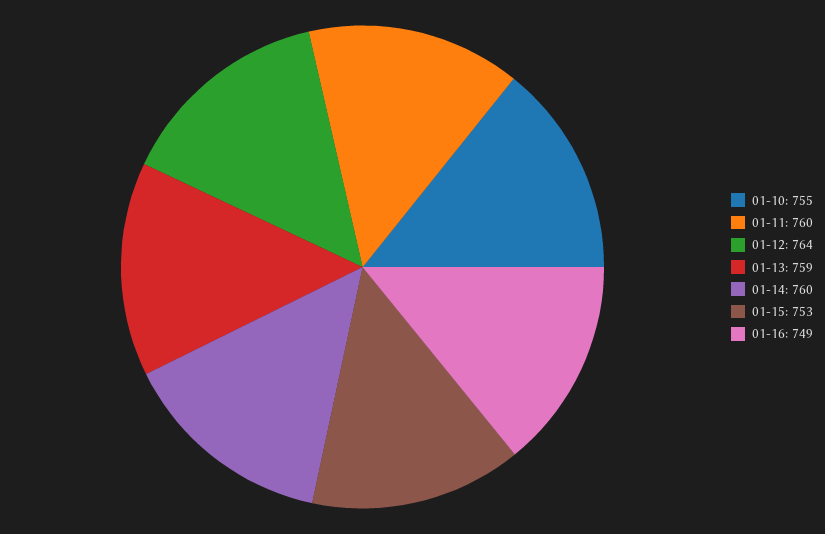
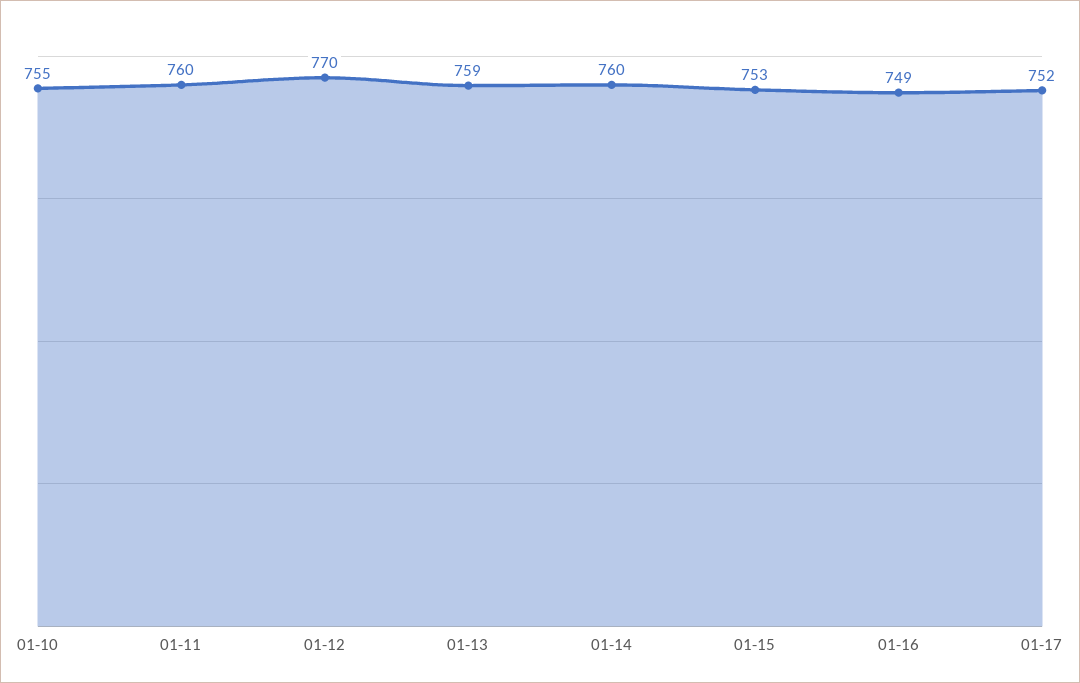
01-12: 764 -> 770
01-17: none -> 752

